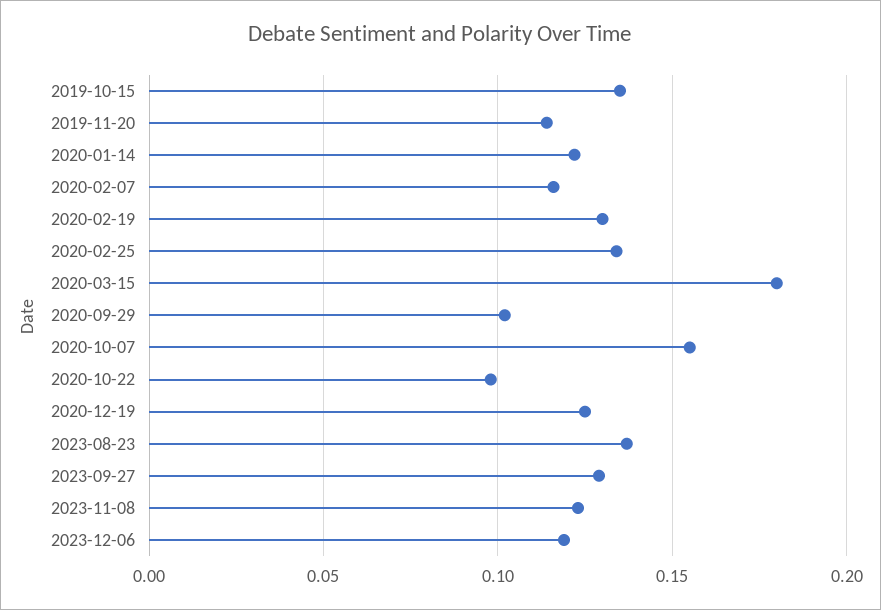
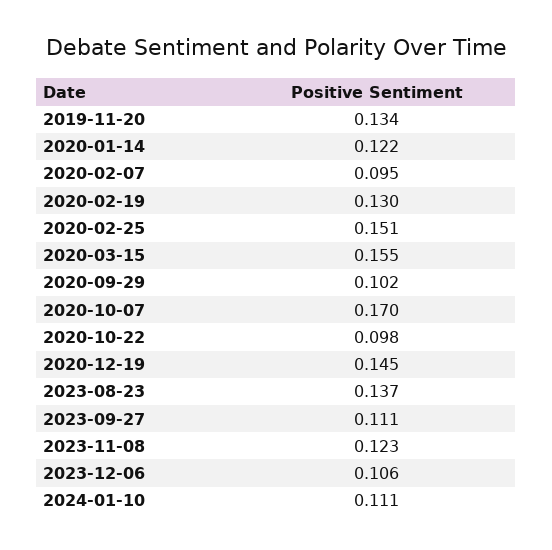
2019-10-15: 0.135 -> none
2019-11-20: 0.115 -> 0.134
2020-02-07: 0.115 -> 0.095
2020-02-25: 0.135 -> 0.151
2020-03-15: 0.18 -> 0.155
2020-10-07: 0.155 -> 0.17
2020-12-19: 0.125 -> 0.145
2023-09-27: 0.13 -> 0.111
2023-12-06: 0.12 -> 0.106
2024-01-10: none -> 0.111

